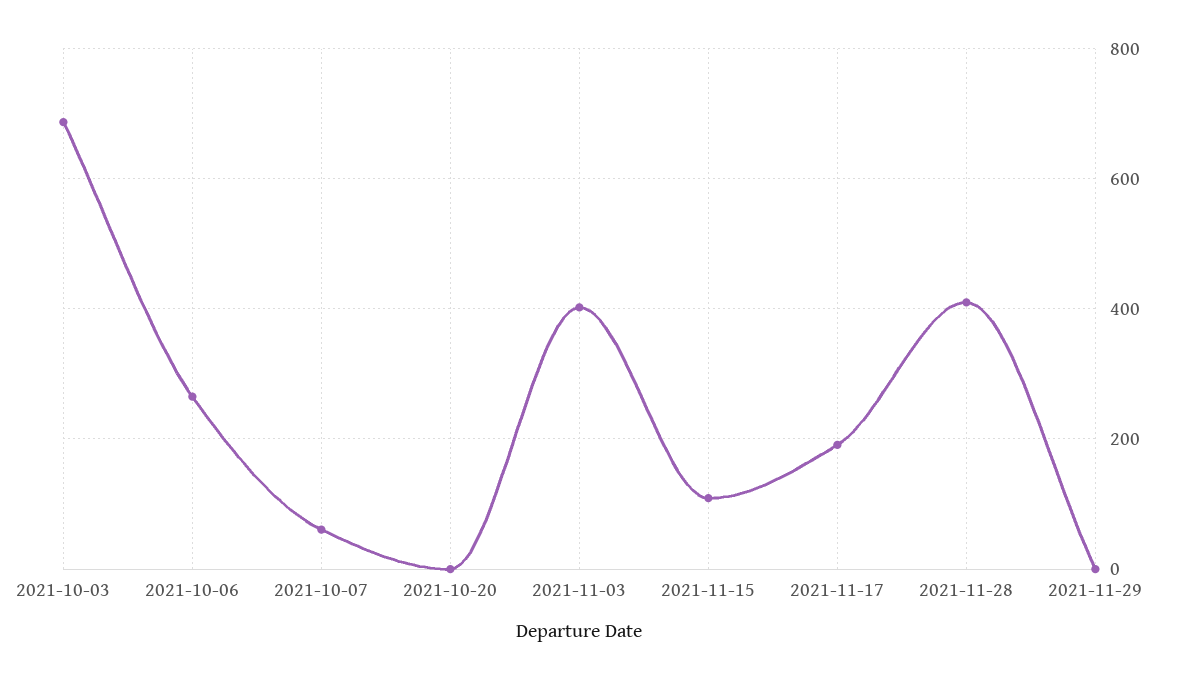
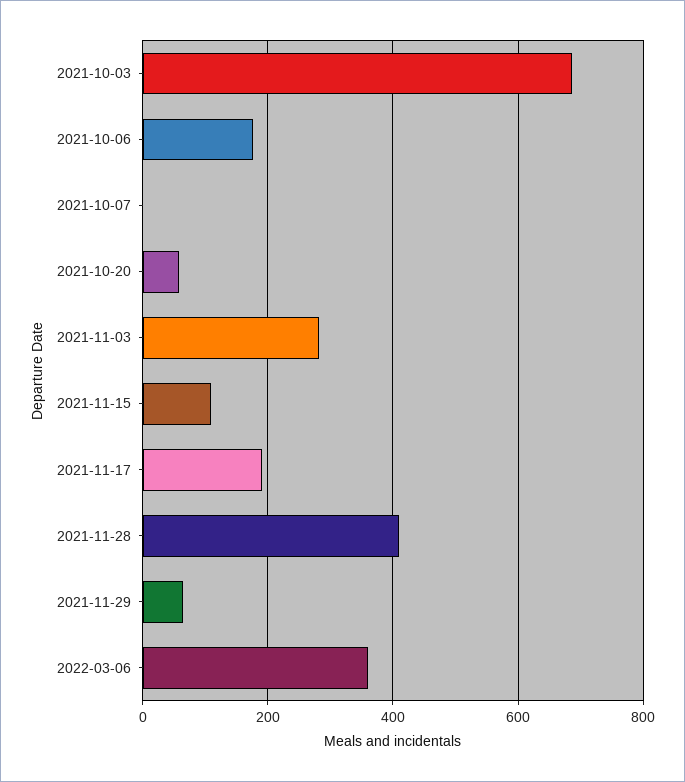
2021-10-06: 260 -> 180
2021-10-07: 60 -> 0
2021-10-20: 0 -> 60
2021-11-03: 400 -> 280
2021-11-29: 0 -> 60
2022-03-06: none -> 360

